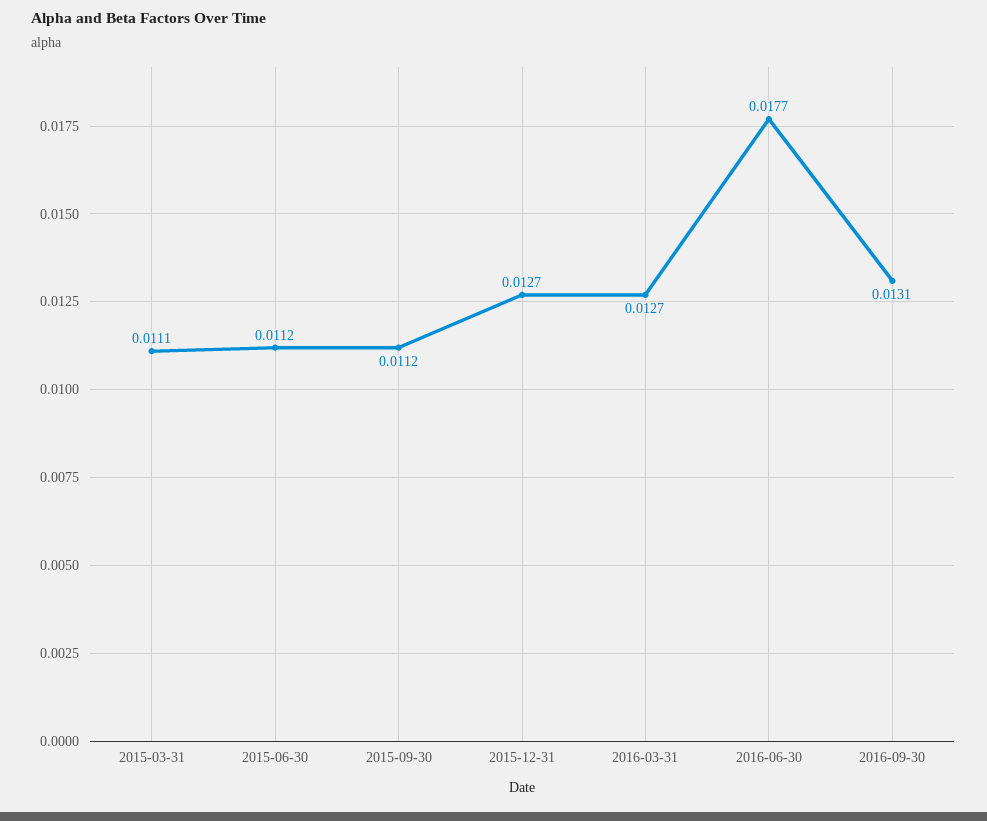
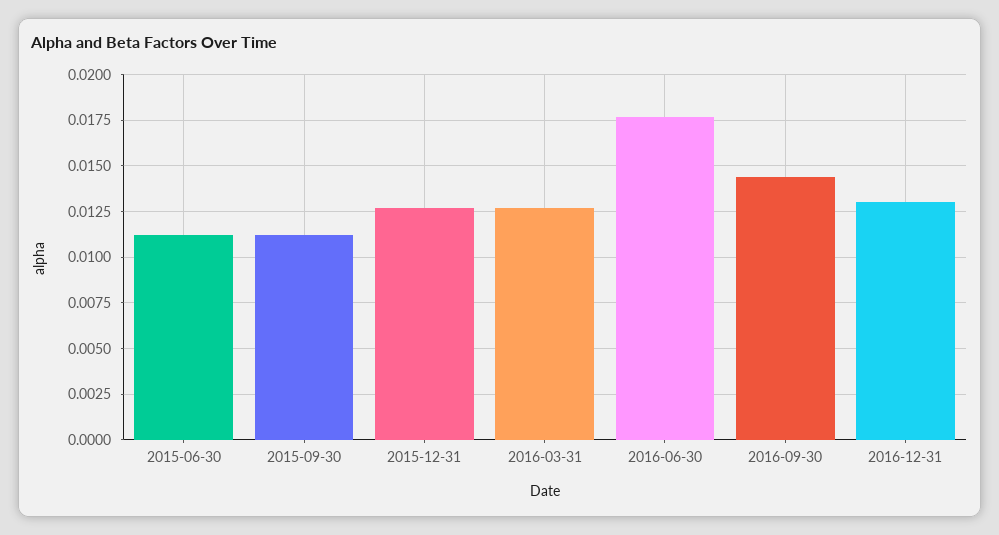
2015-03-31: 0.0111 -> none
2016-09-30: 0.0131 -> 0.0145
2016-12-31: none -> 0.013

